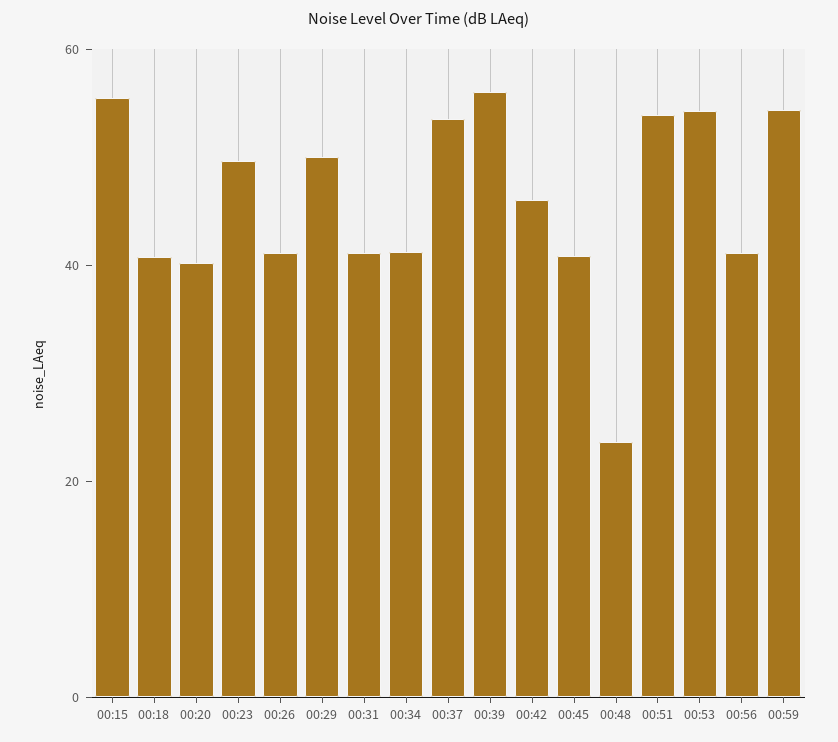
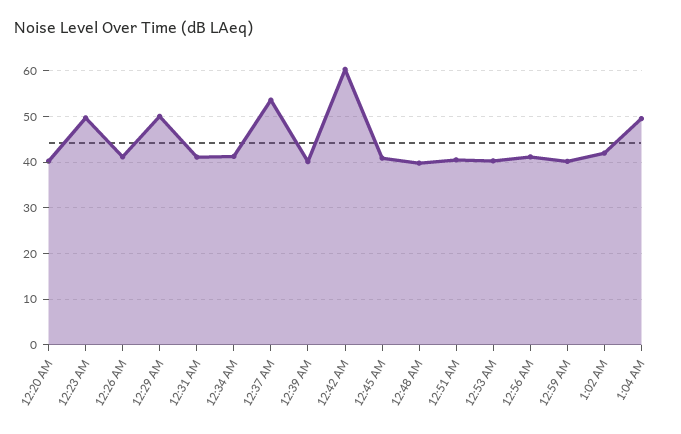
00:15: 55 -> none
00:18: 40 -> none
00:39: 55 -> 40
00:42: 45 -> 60
00:48: 25 -> 40
00:51: 55 -> 40
00:53: 55 -> 40
00:59: 55 -> 40
1:02 AM: none -> 42
1:04 AM: none -> 50

